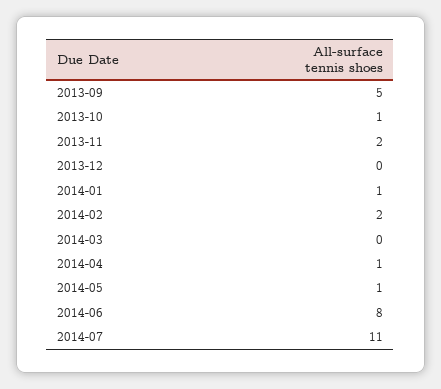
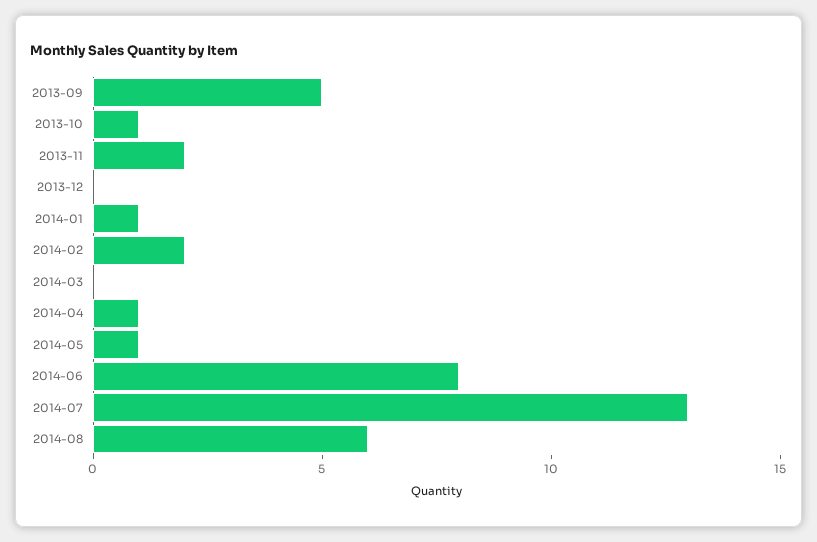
2014-07: 11 -> 13
2014-08: none -> 6

